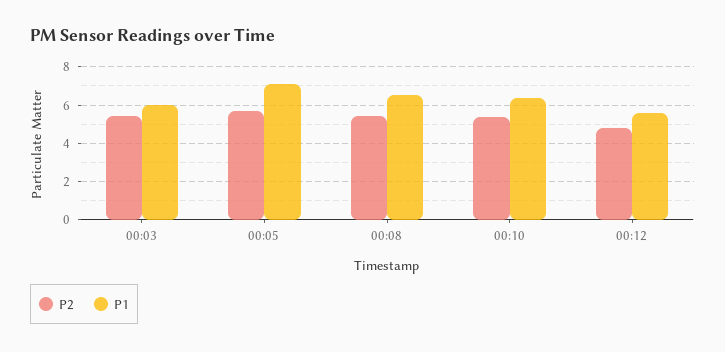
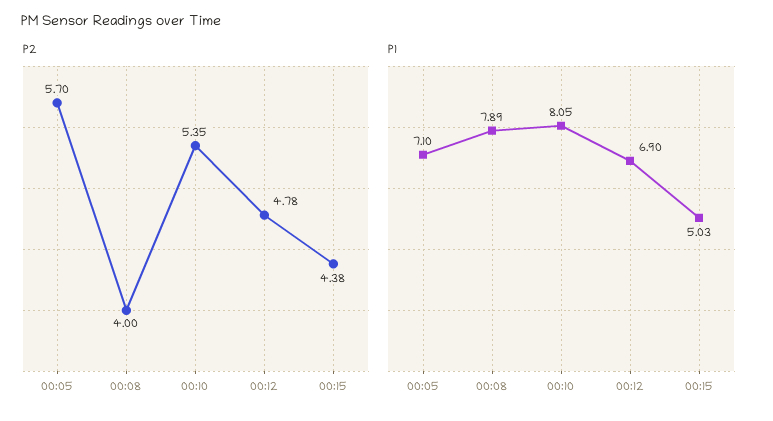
P2, 00:03: 5.5 -> none
P1, 00:03: 6 -> none
P2, 00:08: 5.5 -> 4
P1, 00:08: 6.5 -> 7.89
P1, 00:10: 6.5 -> 8.05
P1, 00:12: 5.5 -> 6.9
P2, 00:15: none -> 4.38
P1, 00:15: none -> 5.03

